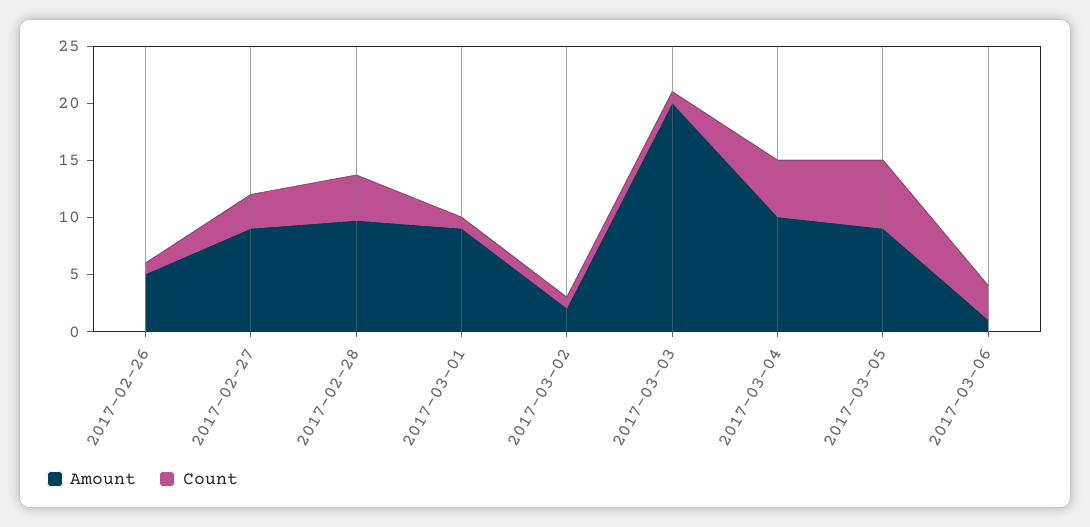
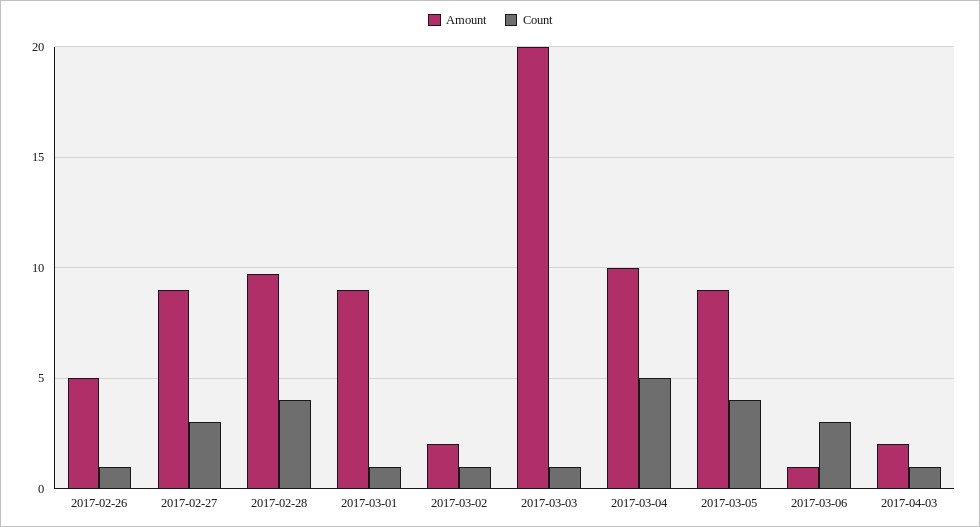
Count, 2017-03-05: 6 -> 4
Amount, 2017-04-03: none -> 2
Count, 2017-04-03: none -> 1

